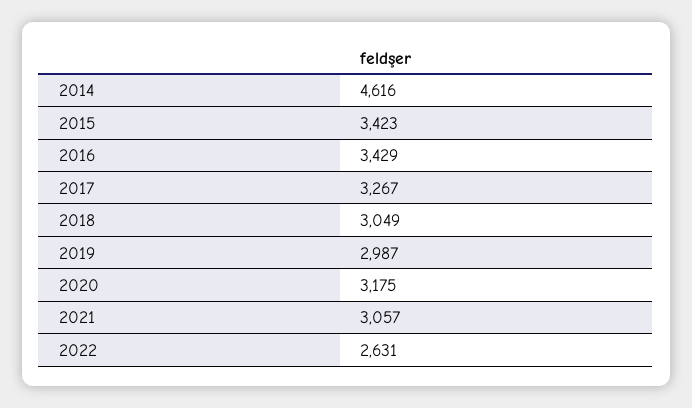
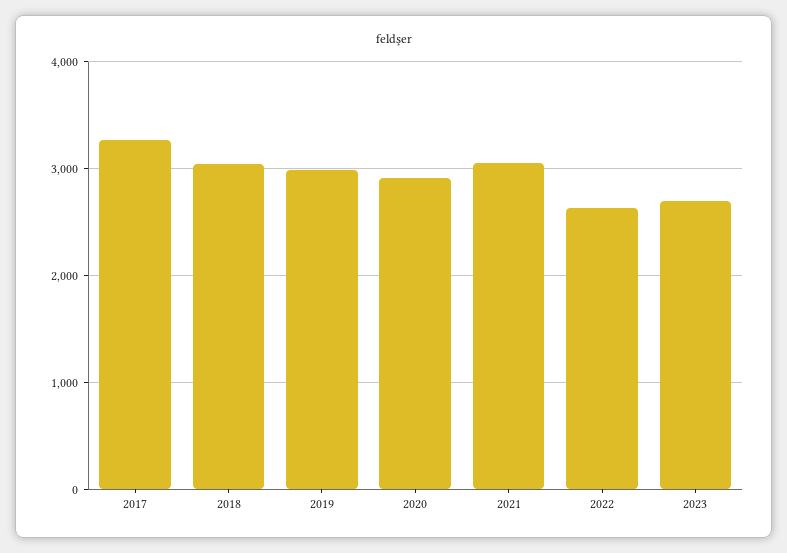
2014: 4616 -> none
2015: 3423 -> none
2016: 3429 -> none
2020: 3175 -> 2900
2023: none -> 2700

